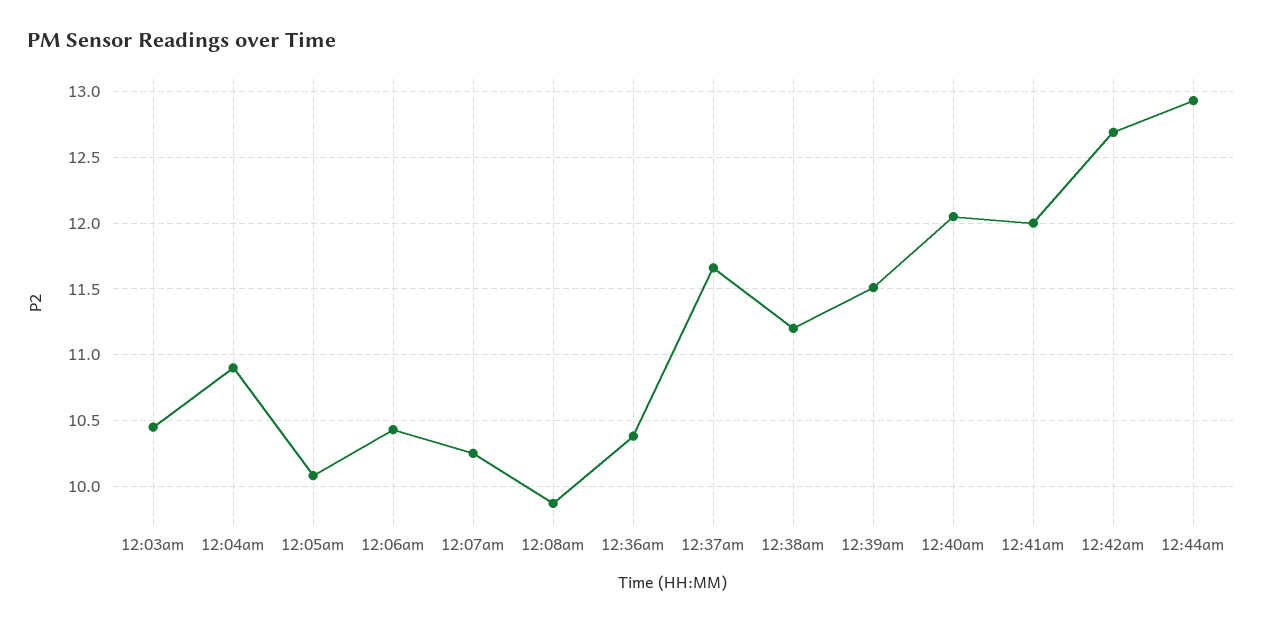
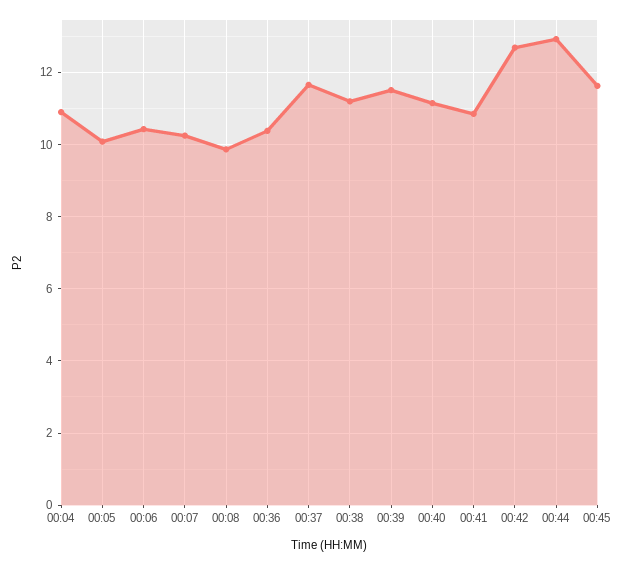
12:03am: 10.45 -> none
12:40am: 12.05 -> 11.2
12:41am: 12 -> 10.8
00:45: none -> 11.6

